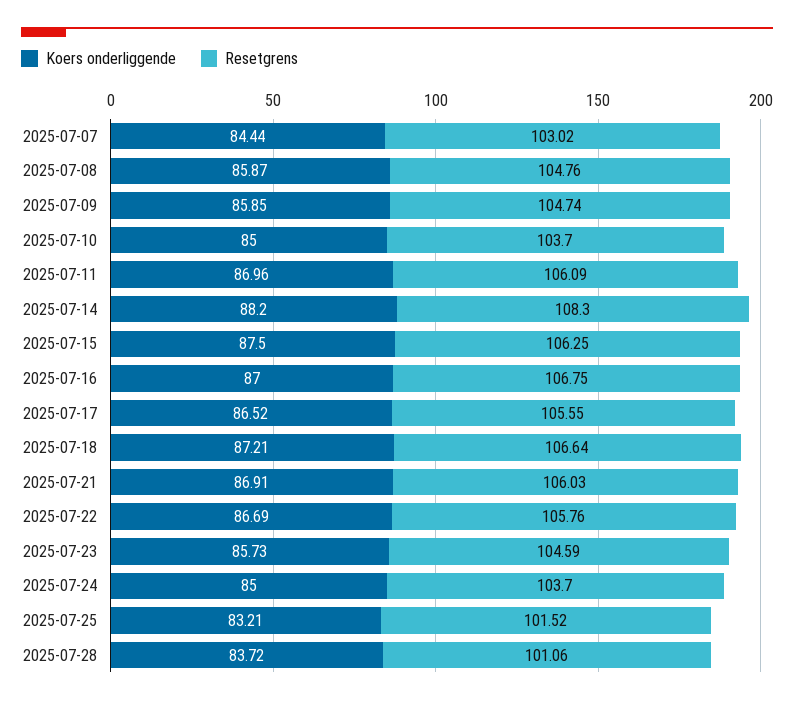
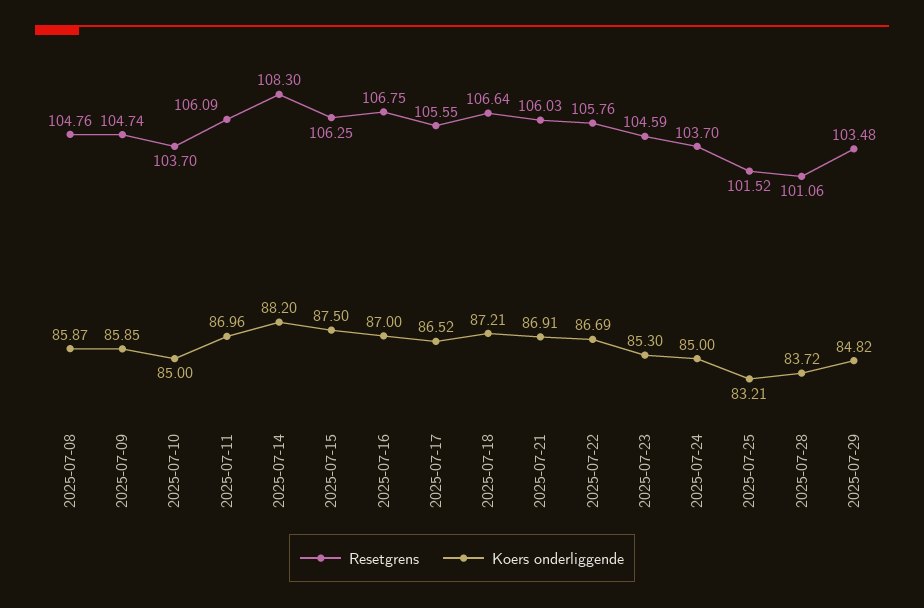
Koers onderliggende, 2025-07-07: 84.44 -> none
Resetgrens, 2025-07-07: 103.02 -> none
Koers onderliggende, 2025-07-23: 85.73 -> 85.3
Resetgrens, 2025-07-29: none -> 103.48
Koers onderliggende, 2025-07-29: none -> 84.82

